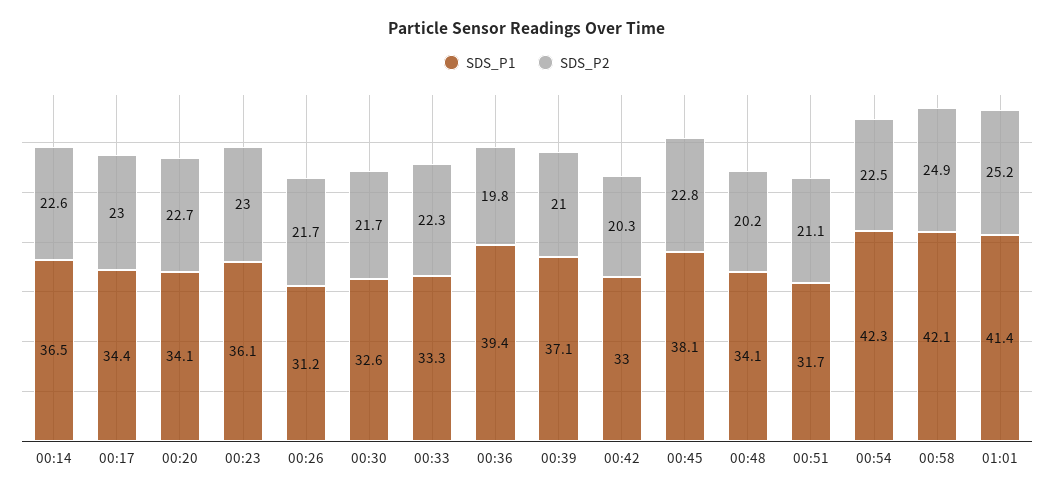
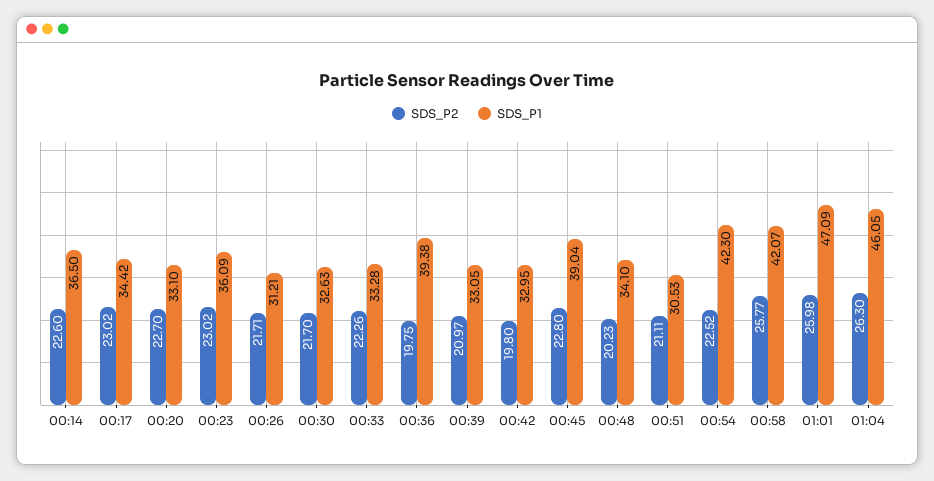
SDS_P1, 00:20: 34.1 -> 33.1
SDS_P1, 00:39: 37.1 -> 33.05
SDS_P2, 00:42: 20.3 -> 19.8
SDS_P1, 00:45: 38.1 -> 39.04
SDS_P1, 00:51: 31.7 -> 30.53
SDS_P2, 00:58: 24.9 -> 25.77
SDS_P1, 01:01: 41.4 -> 47.09
SDS_P2, 01:01: 25.2 -> 25.98
SDS_P2, 01:04: none -> 26.3
SDS_P1, 01:04: none -> 46.05

